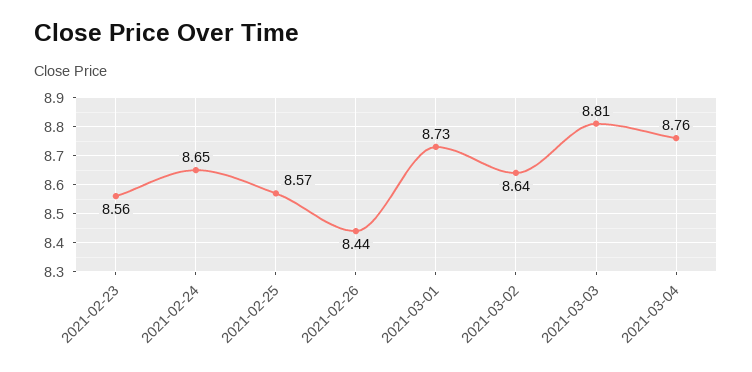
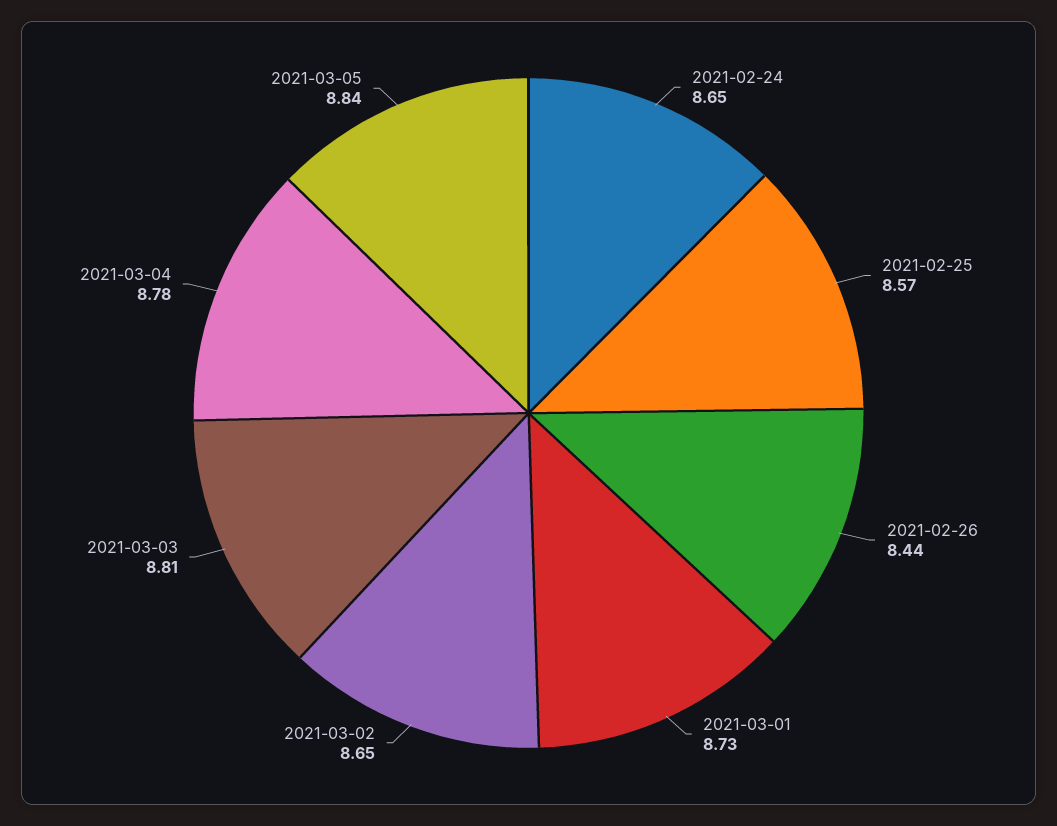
2021-02-23: 8.56 -> none
2021-03-02: 8.64 -> 8.65
2021-03-04: 8.76 -> 8.78
2021-03-05: none -> 8.84

